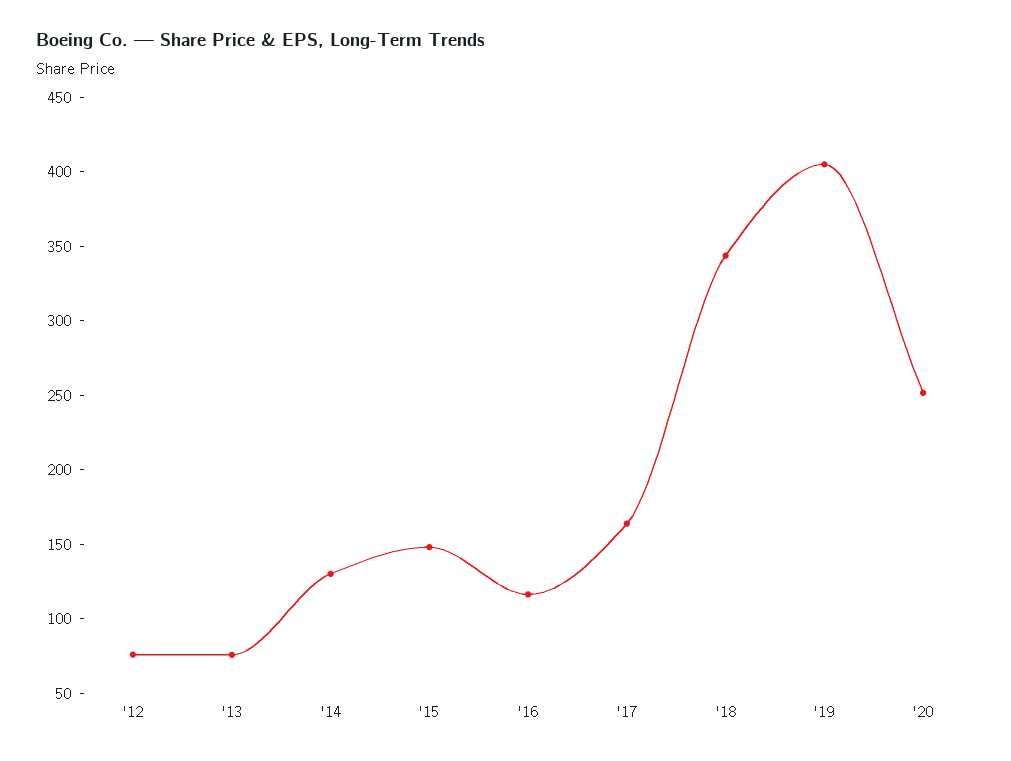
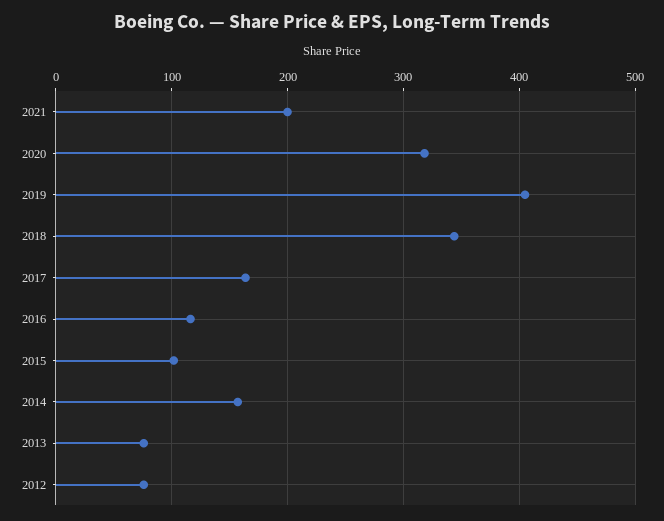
'14: 130 -> 160
'15: 150 -> 100
'20: 250 -> 320
2021: none -> 200

